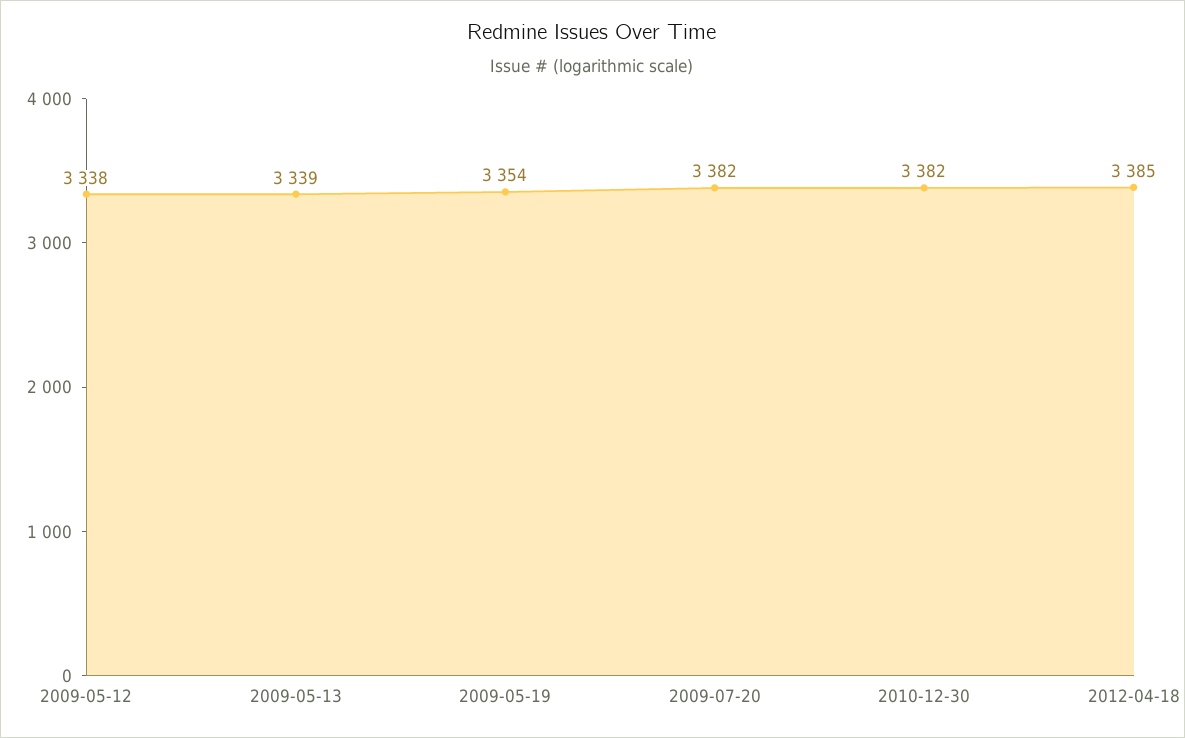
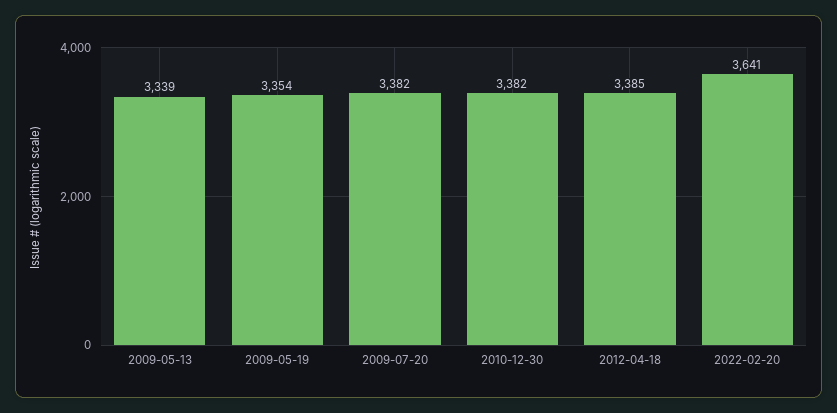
2009-05-12: 3338 -> none
2022-02-20: none -> 3641

